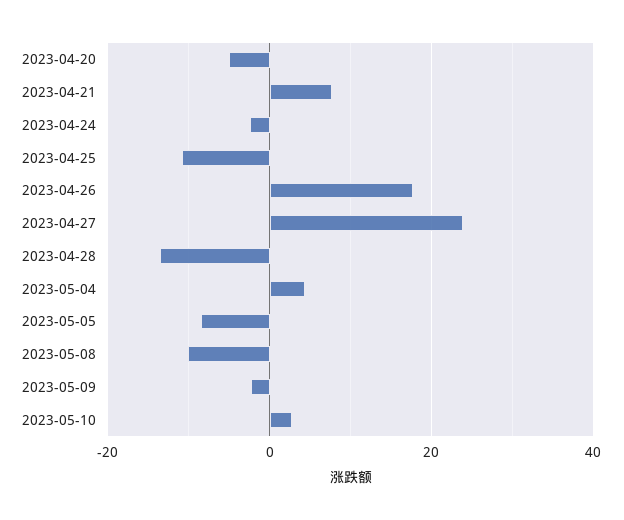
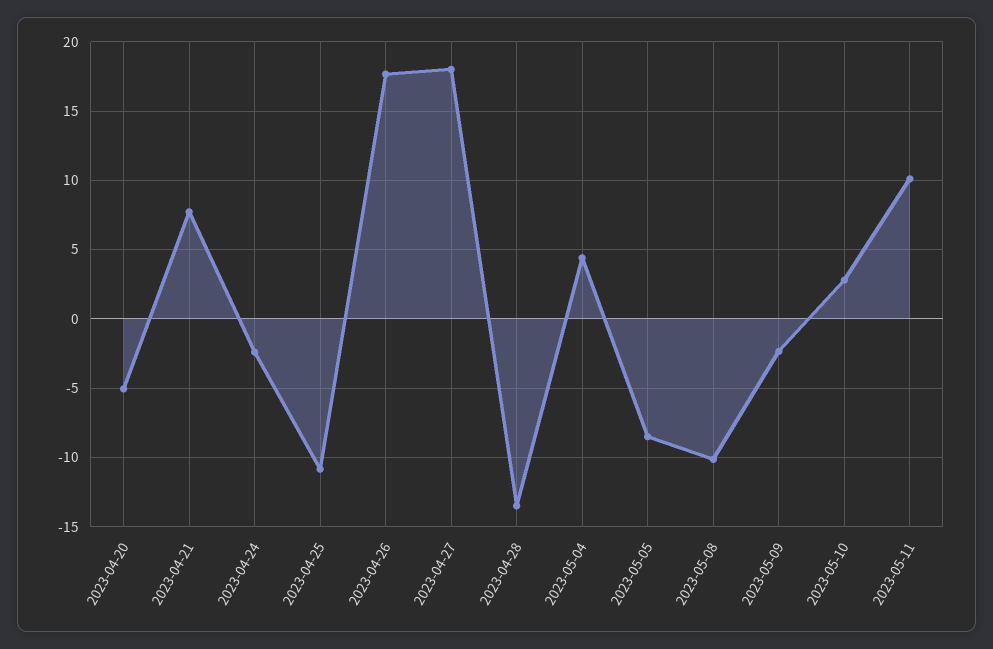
2023-04-27: 24 -> 18
2023-05-11: none -> 10

